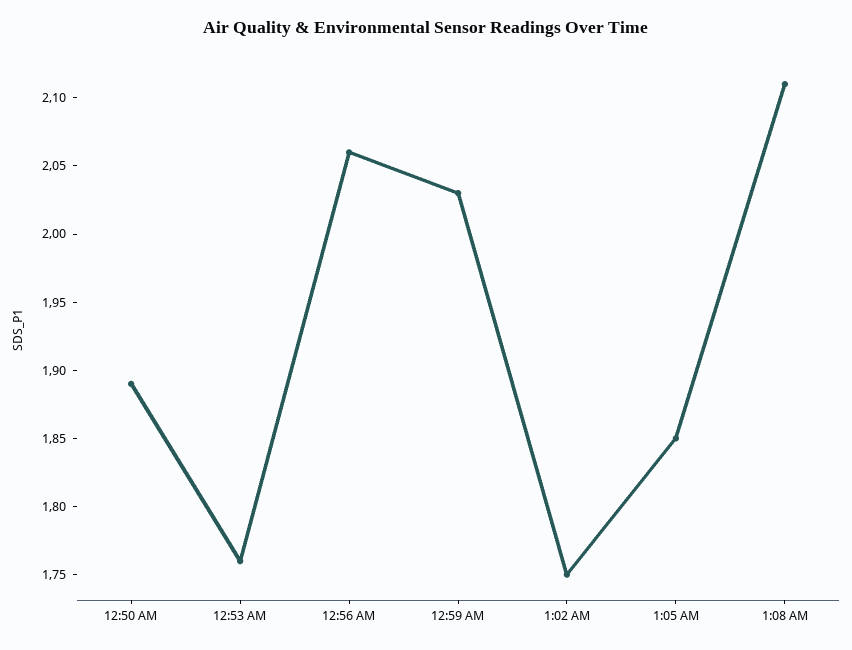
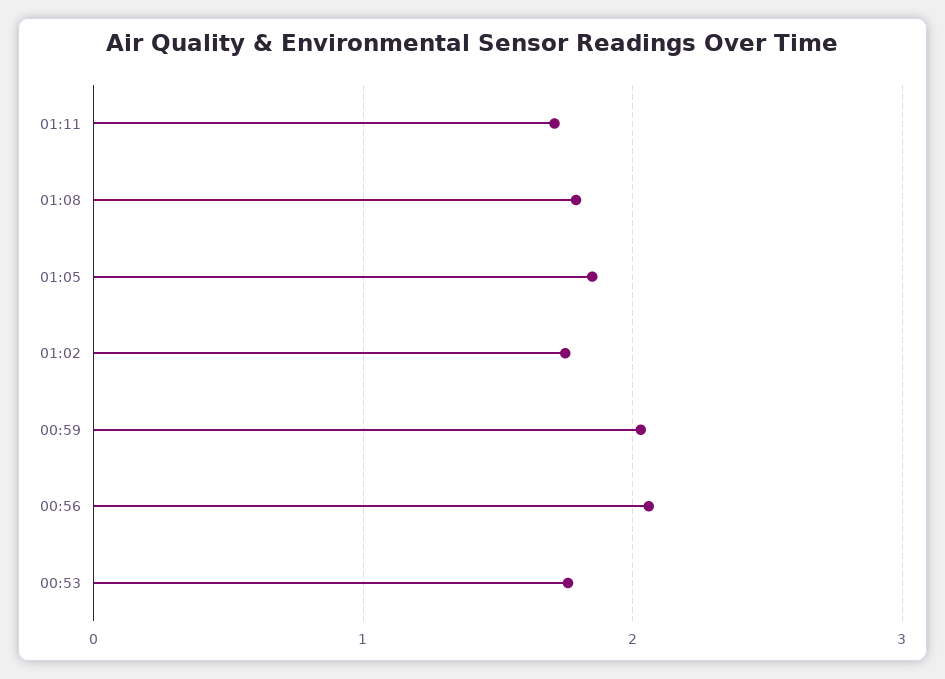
12:50 AM: 1.89 -> none
1:08 AM: 2.11 -> 1.8
01:11: none -> 1.7

